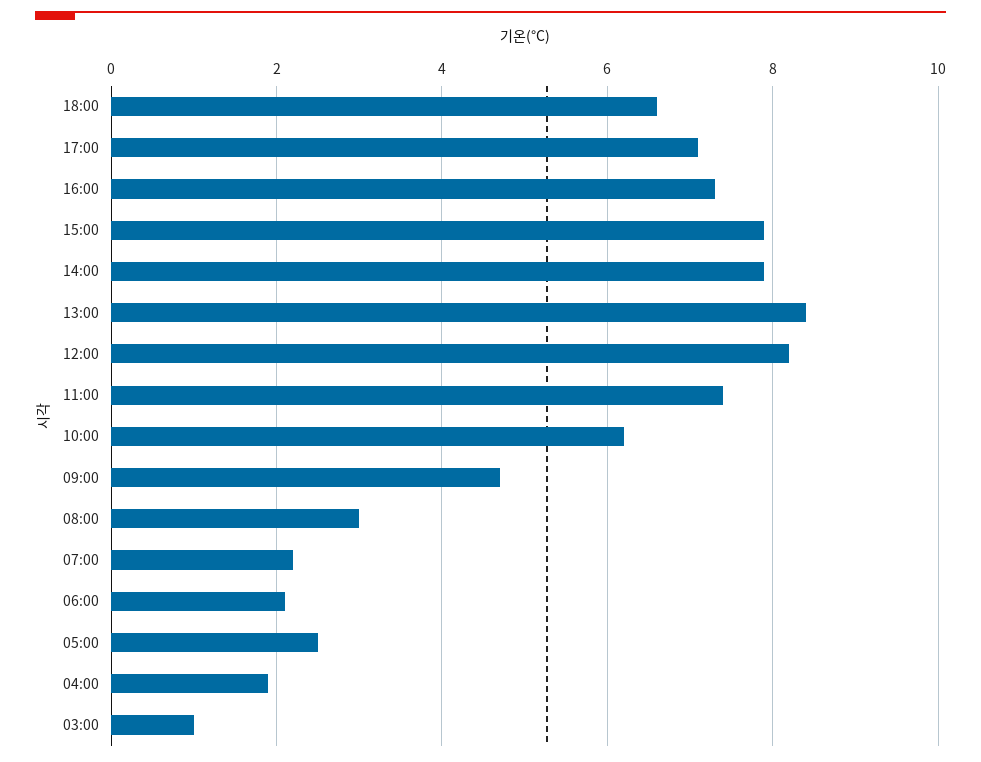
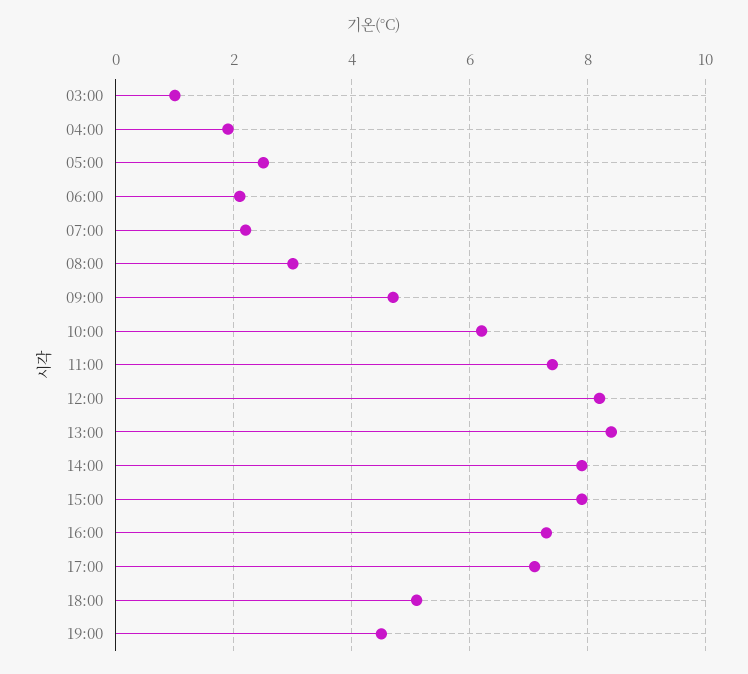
18:00: 6.5 -> 5
19:00: none -> 4.5

